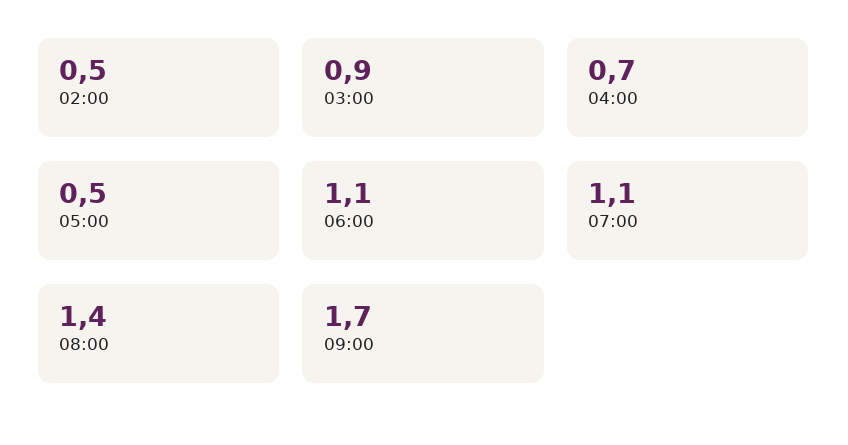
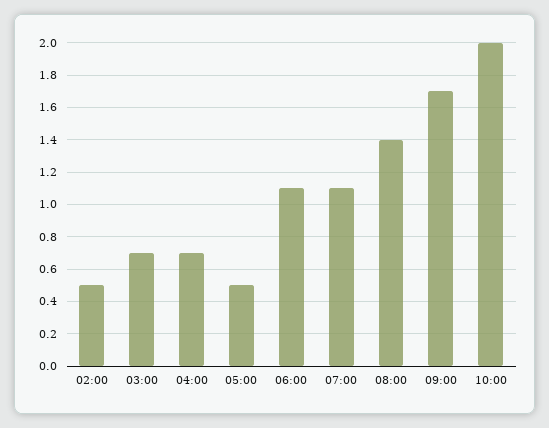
03:00: 0.9 -> 0.7
10:00: none -> 2

